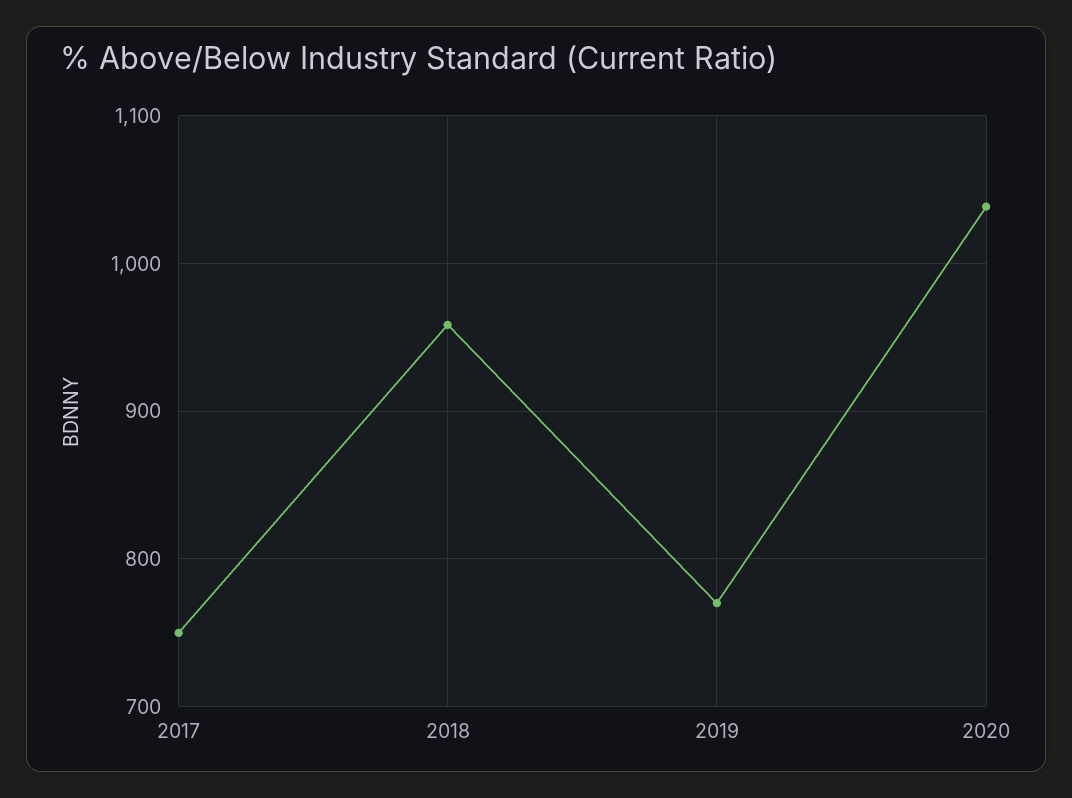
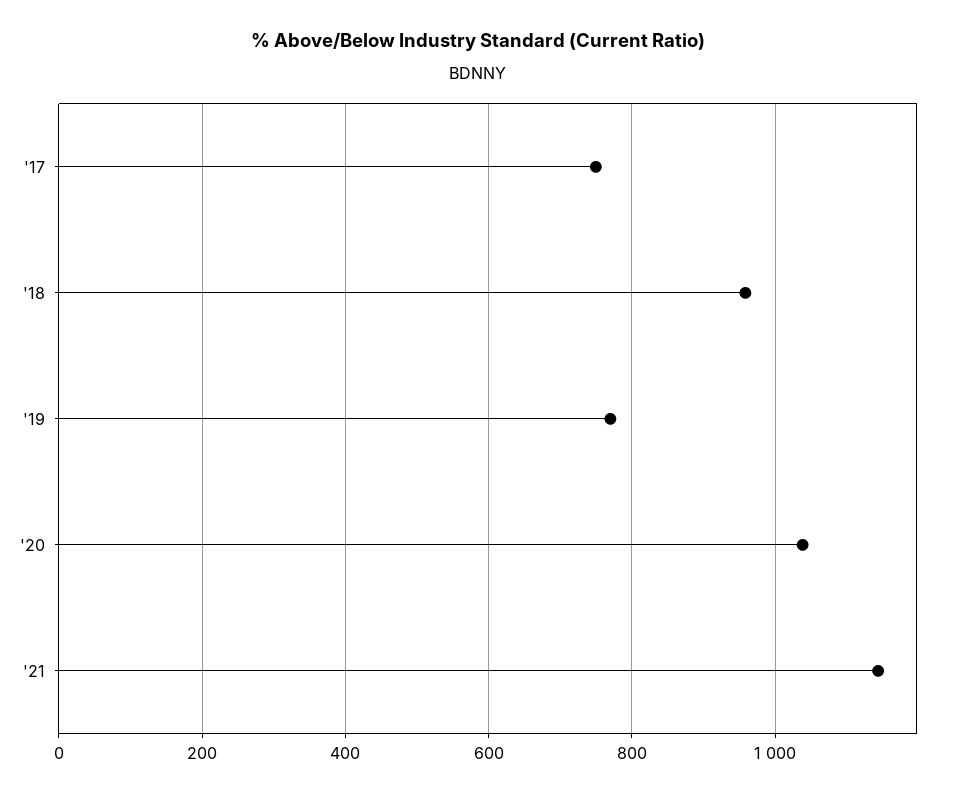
'21: none -> 1140

